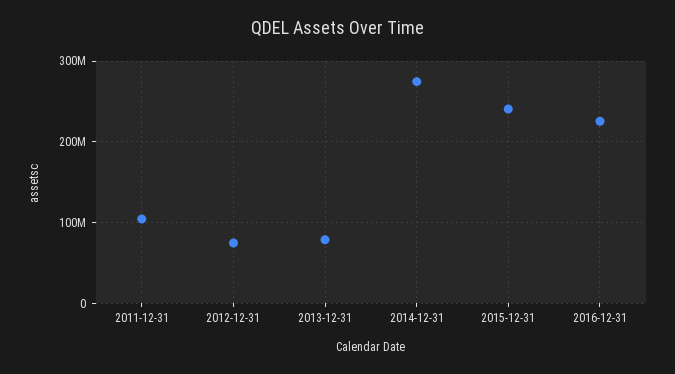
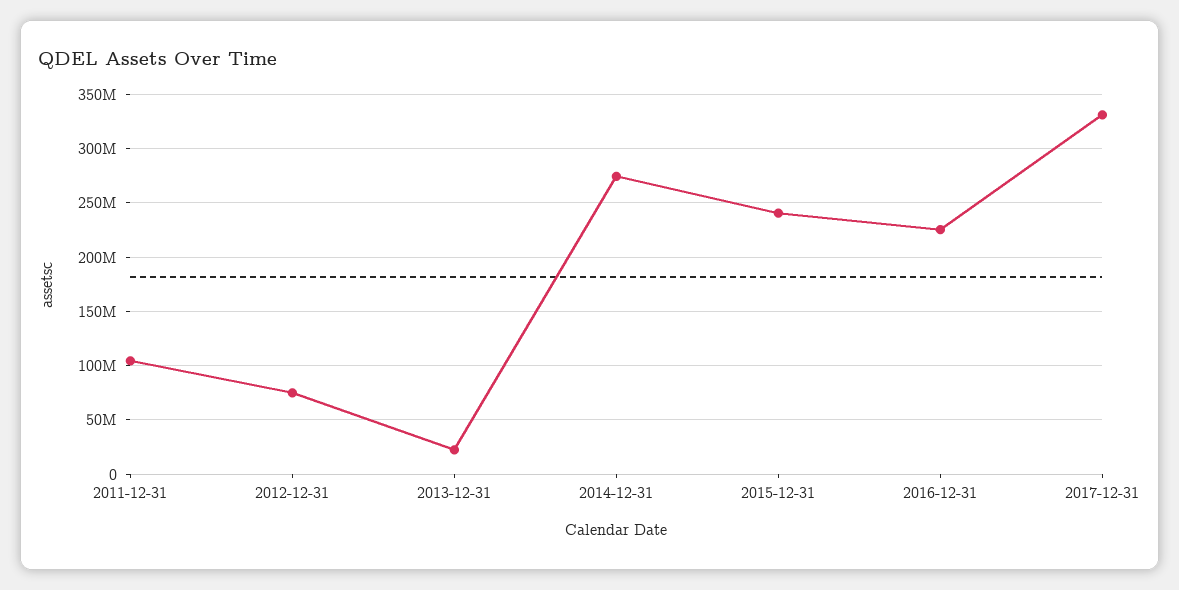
2013-12-31: 80000000 -> 20000000
2017-12-31: none -> 330000000

